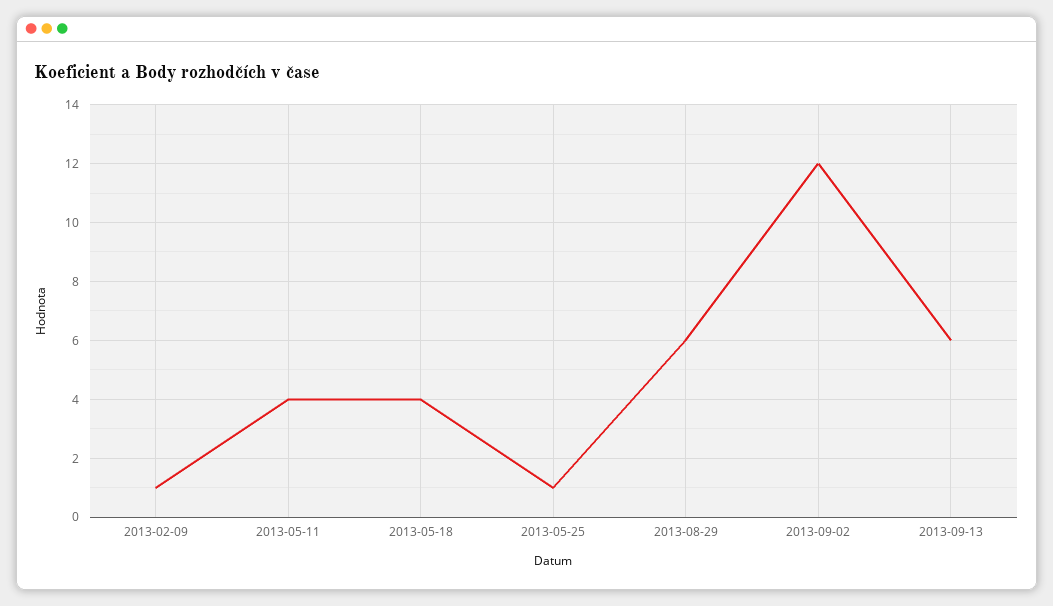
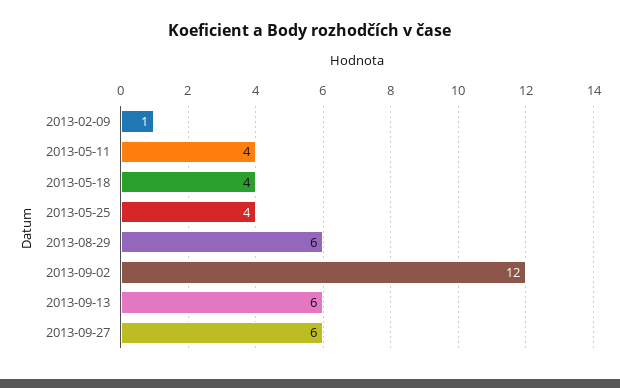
2013-05-25: 1 -> 4
2013-09-27: none -> 6

